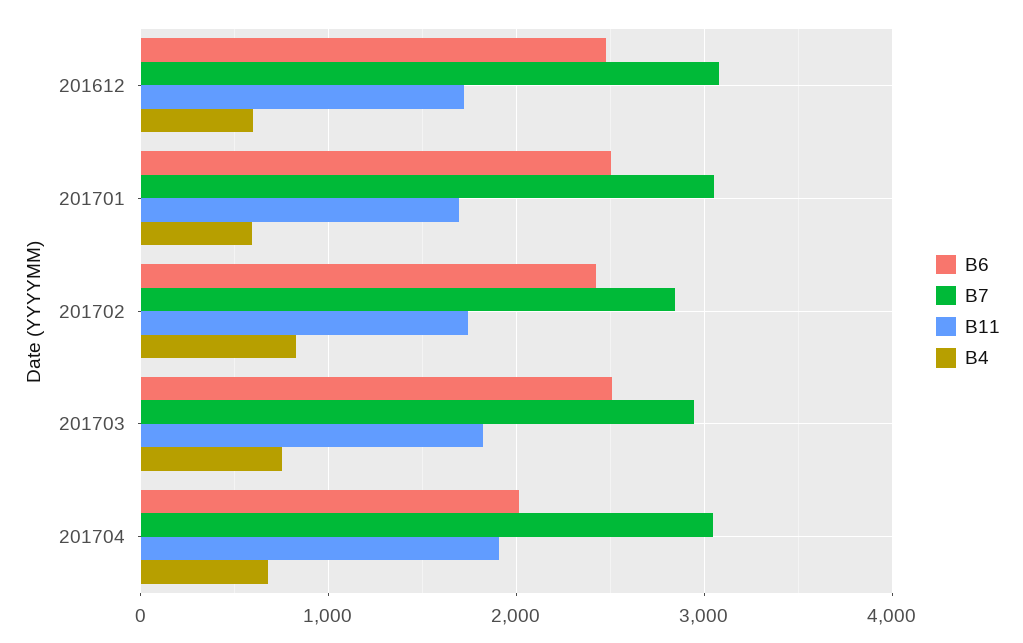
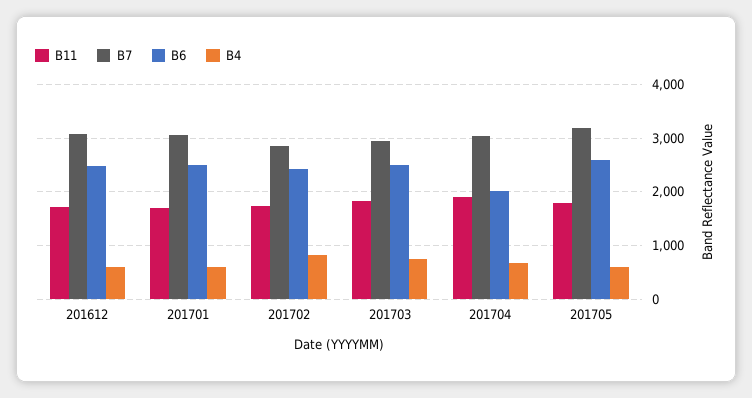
B11, 201705: none -> 1800
B7, 201705: none -> 3200
B6, 201705: none -> 2600
B4, 201705: none -> 600

